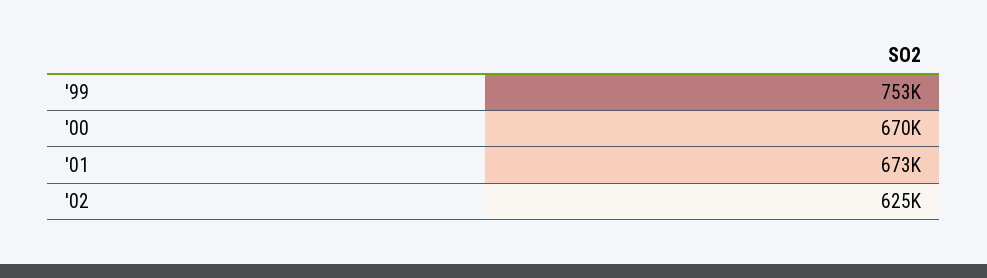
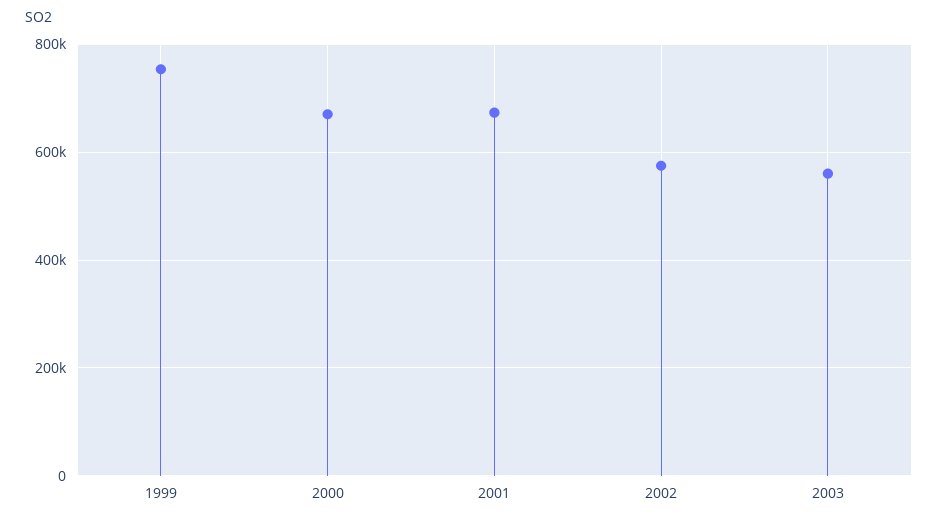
'02: 625000 -> 580000
2003: none -> 560000

